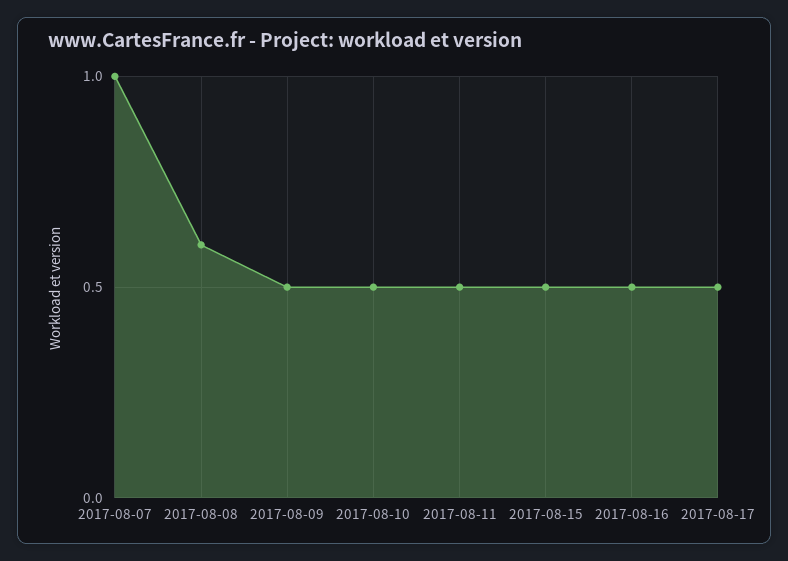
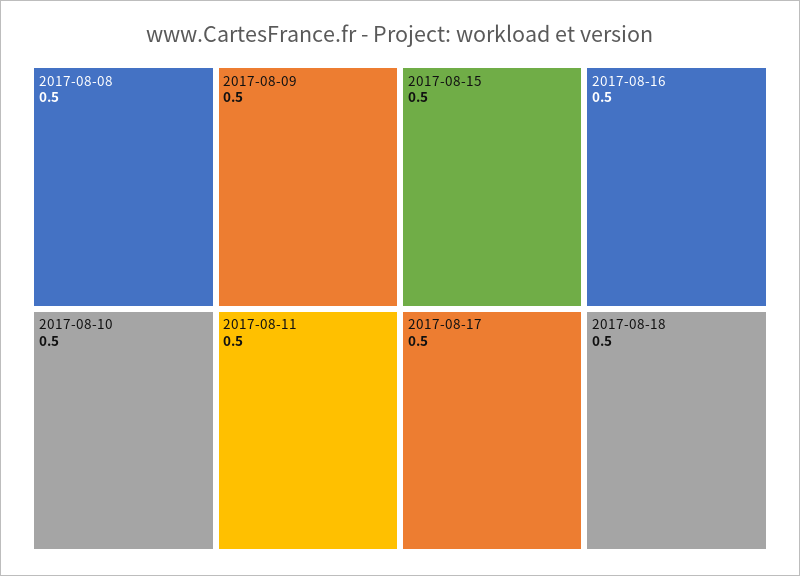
2017-08-07: 1 -> none
2017-08-08: 0.6 -> 0.5
2017-08-18: none -> 0.5

